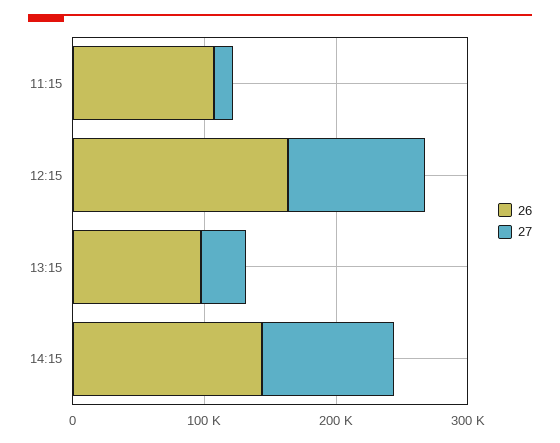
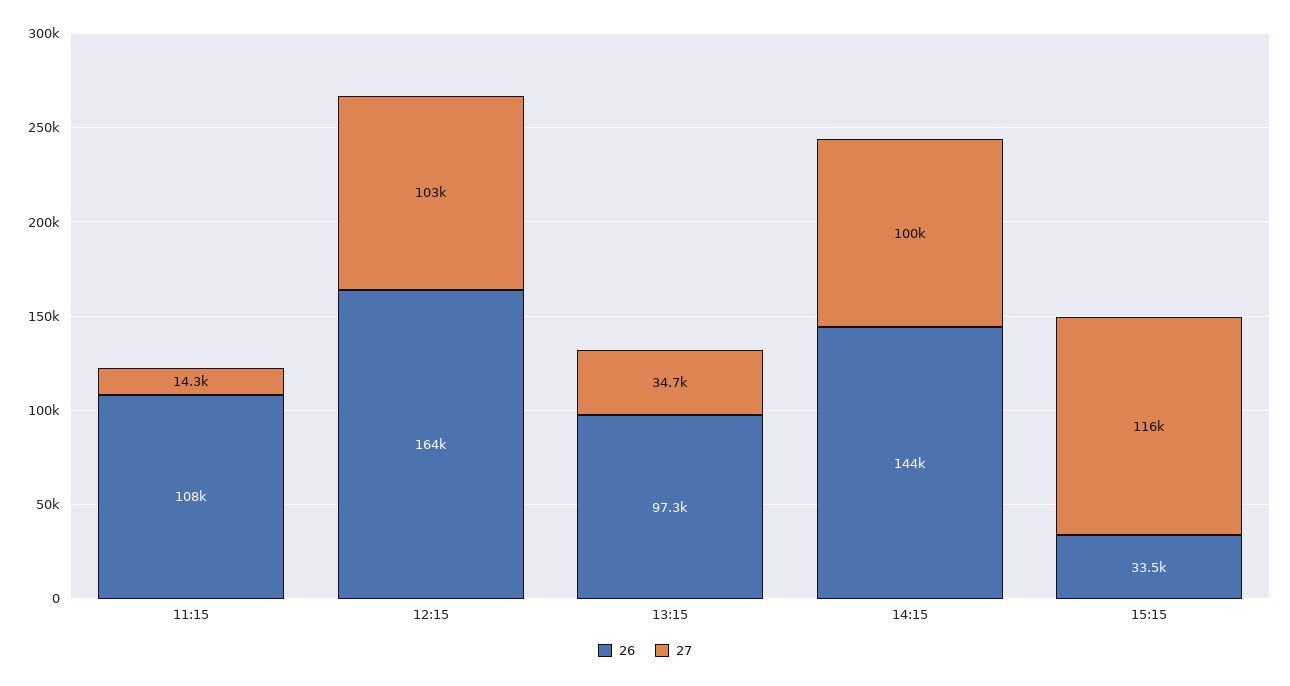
26, 15:15: none -> 33500
27, 15:15: none -> 116000

